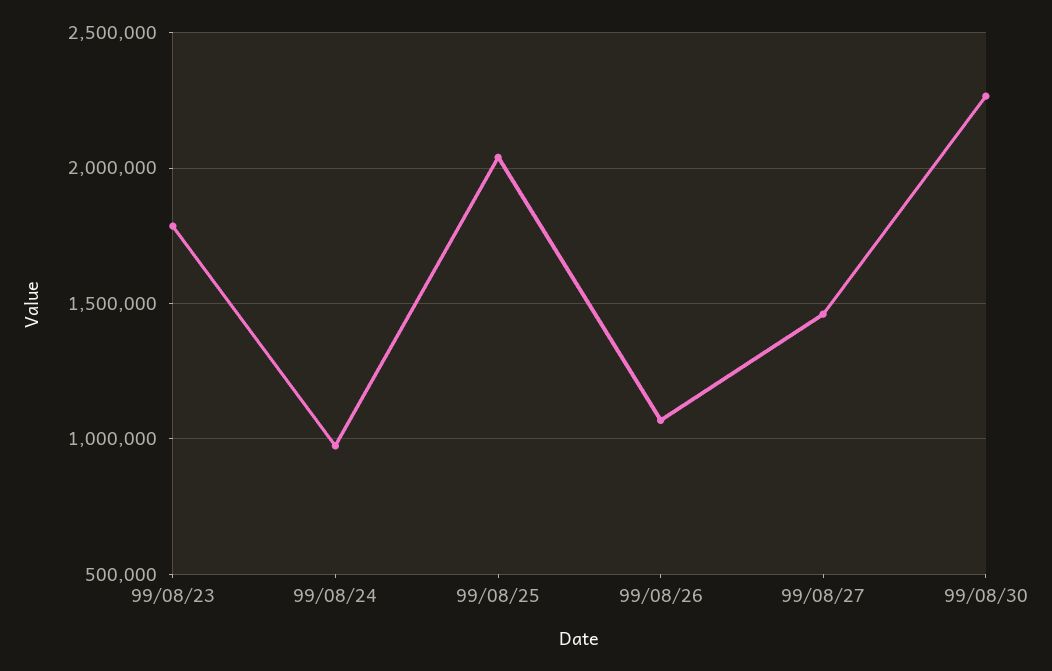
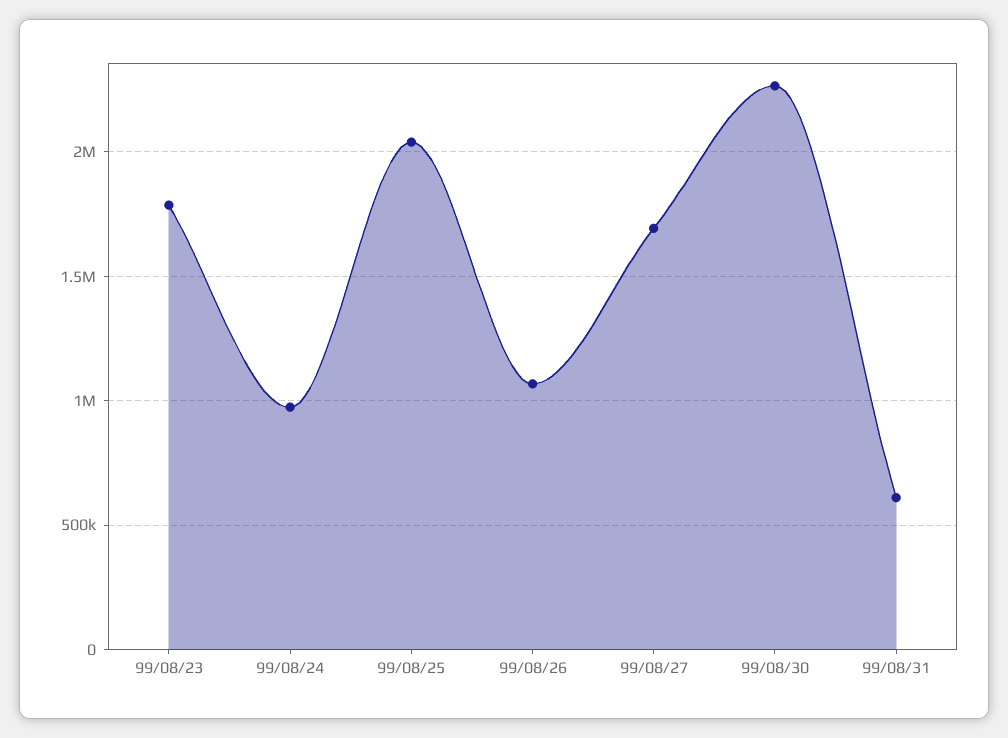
99/08/27: 1450000 -> 1700000
99/08/31: none -> 600000

